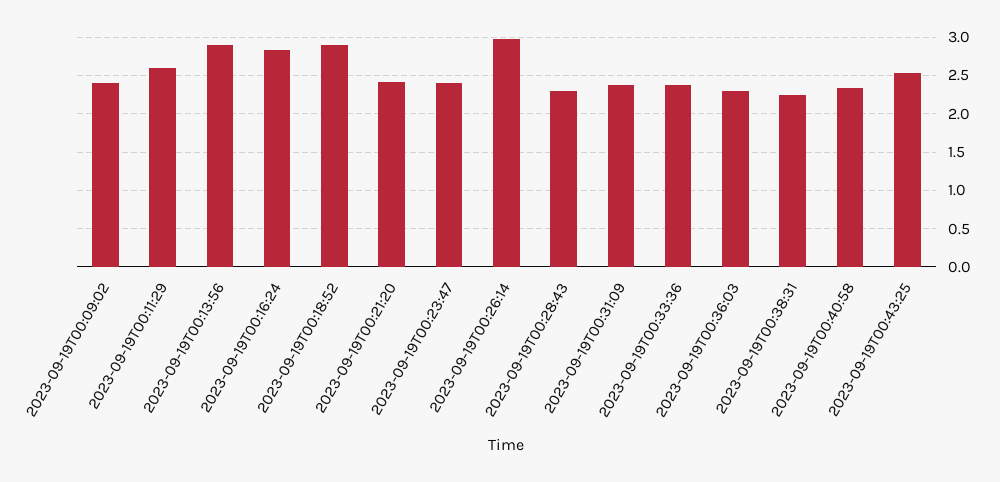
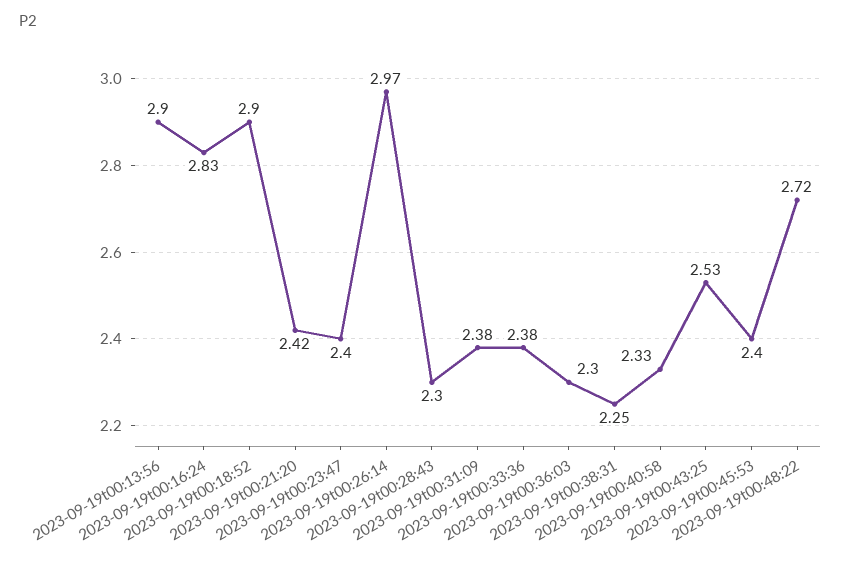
2023-09-19T00:09:02: 2.4 -> none
2023-09-19T00:11:29: 2.6 -> none
2023-09-19t00:45:53: none -> 2.4
2023-09-19t00:48:22: none -> 2.72

